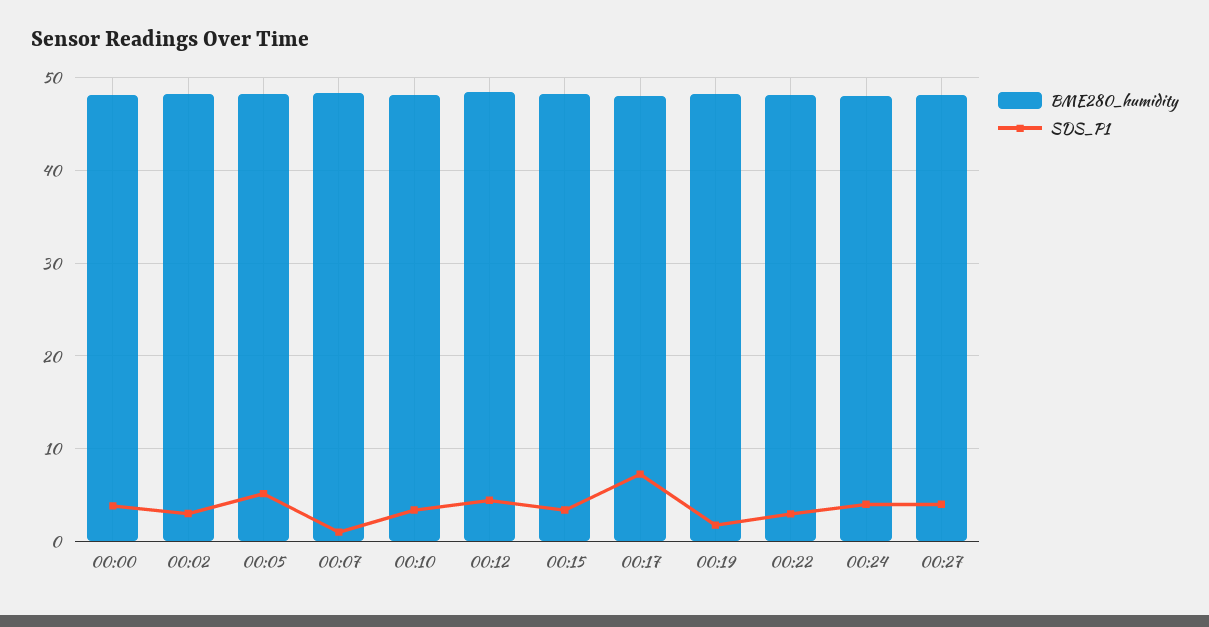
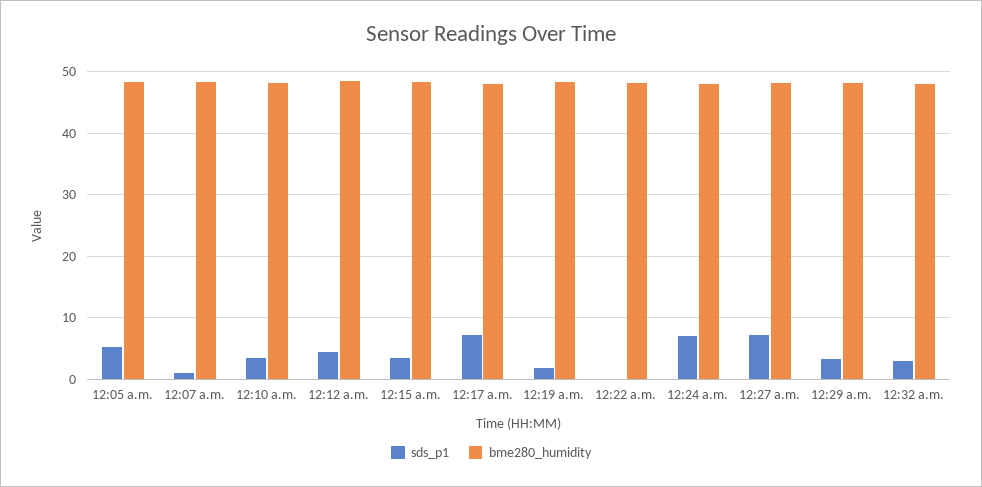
BME280_humidity, 00:00: 48 -> none
SDS_P1, 00:00: 4 -> none
BME280_humidity, 00:02: 48 -> none
SDS_P1, 00:02: 3 -> none
SDS_P1, 00:22: 3 -> 0
SDS_P1, 00:24: 4 -> 7
SDS_P1, 00:27: 4 -> 7
SDS_P1, 12:29 a.m.: none -> 3
BME280_humidity, 12:29 a.m.: none -> 48
SDS_P1, 12:32 a.m.: none -> 3
BME280_humidity, 12:32 a.m.: none -> 48

